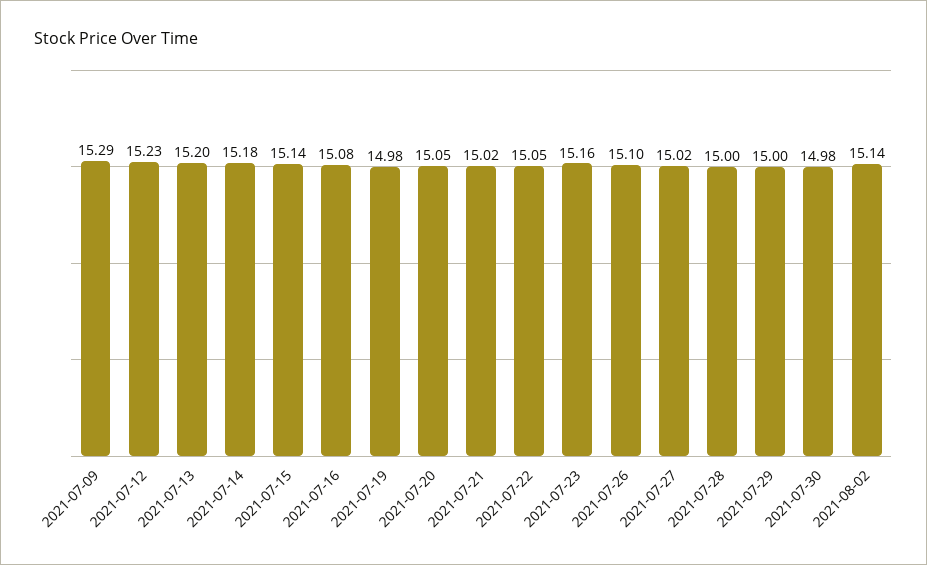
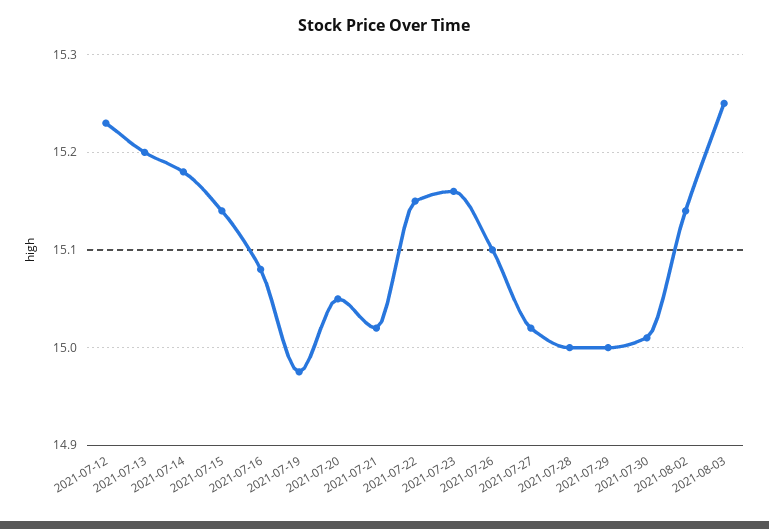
2021-07-09: 15.29 -> none
2021-07-22: 15.05 -> 15.15
2021-07-30: 14.98 -> 15.01
2021-08-03: none -> 15.25

